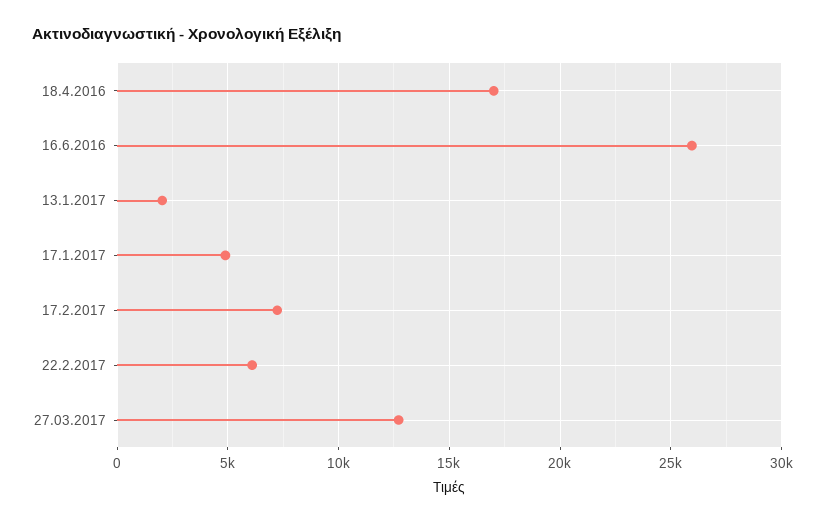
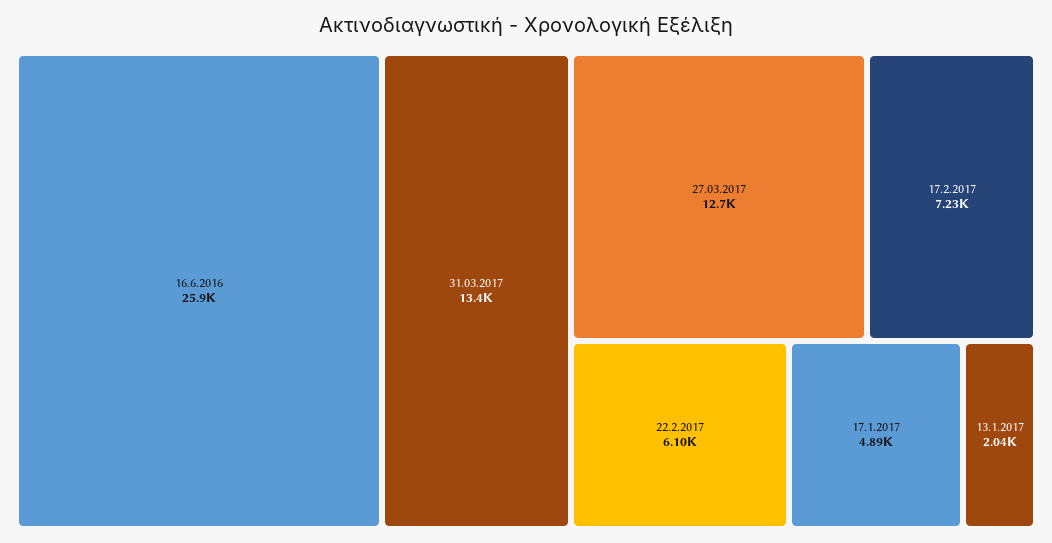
18.4.2016: 17000 -> none
31.03.2017: none -> 13400

